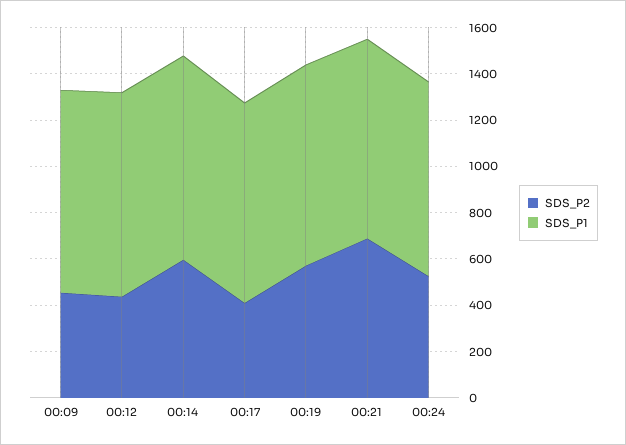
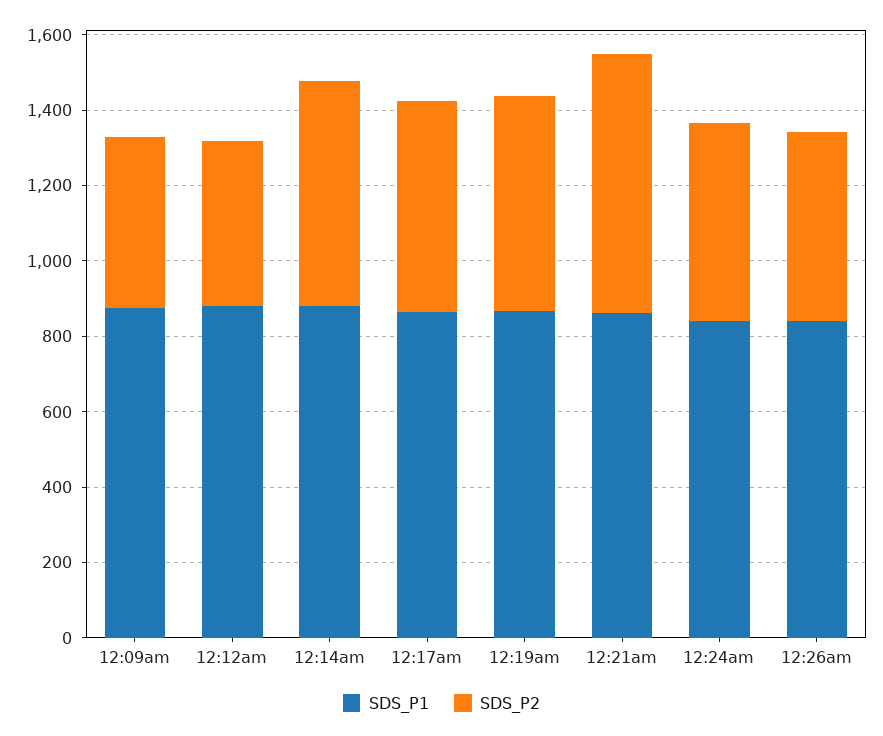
SDS_P2, 00:17: 400 -> 550
SDS_P1, 12:26am: none -> 850
SDS_P2, 12:26am: none -> 500

